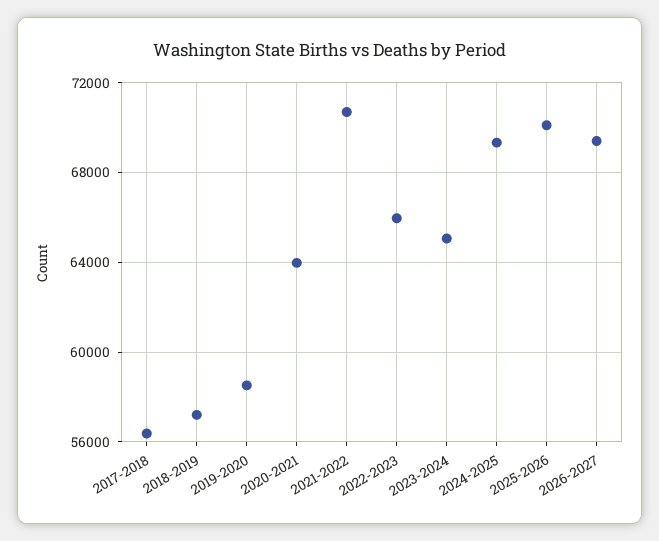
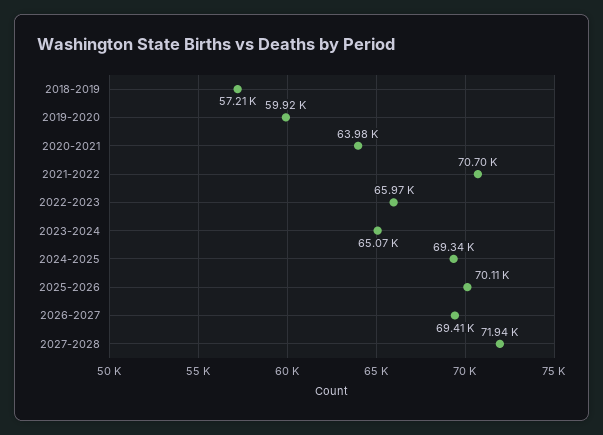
2017-2018: 56500 -> none
2019-2020: 58500 -> 59920
2027-2028: none -> 71940

